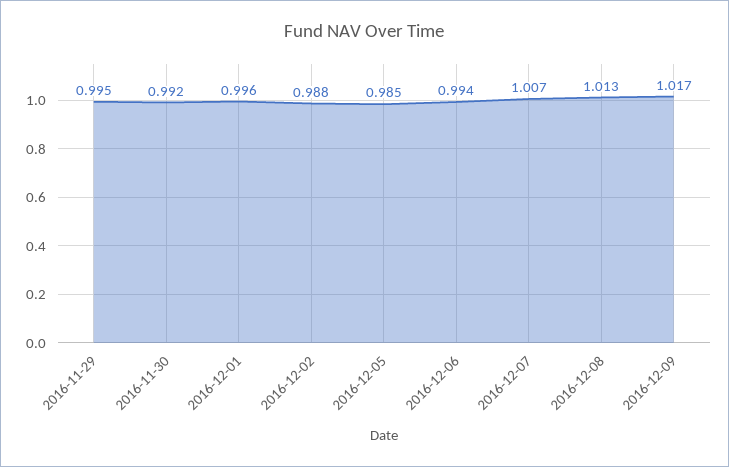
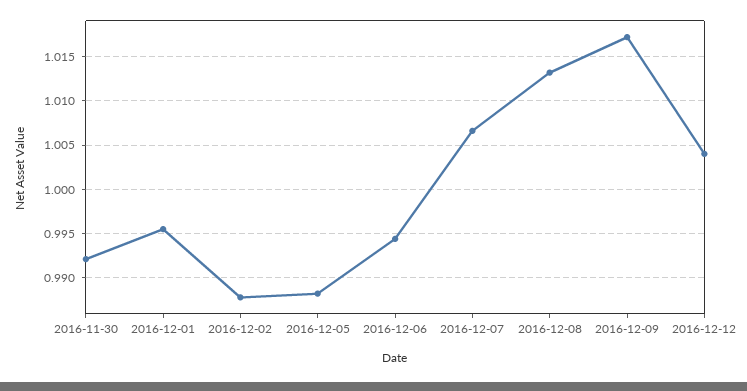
2016-11-29: 0.995 -> none
2016-12-05: 0.985 -> 0.988
2016-12-12: none -> 1.004

